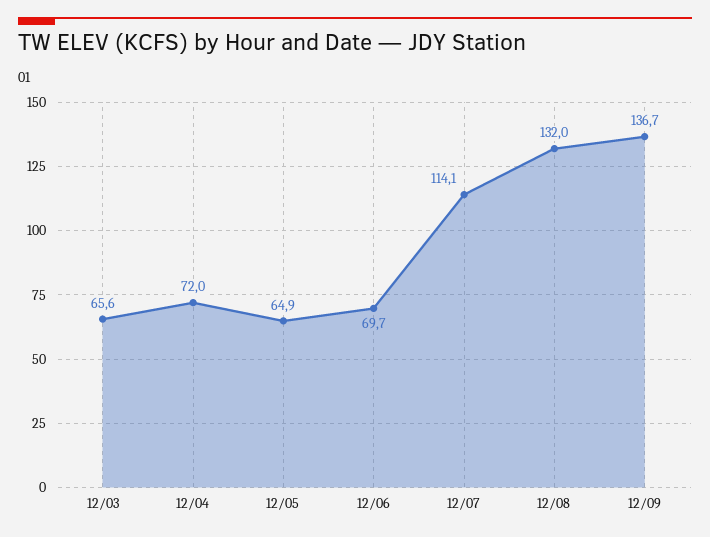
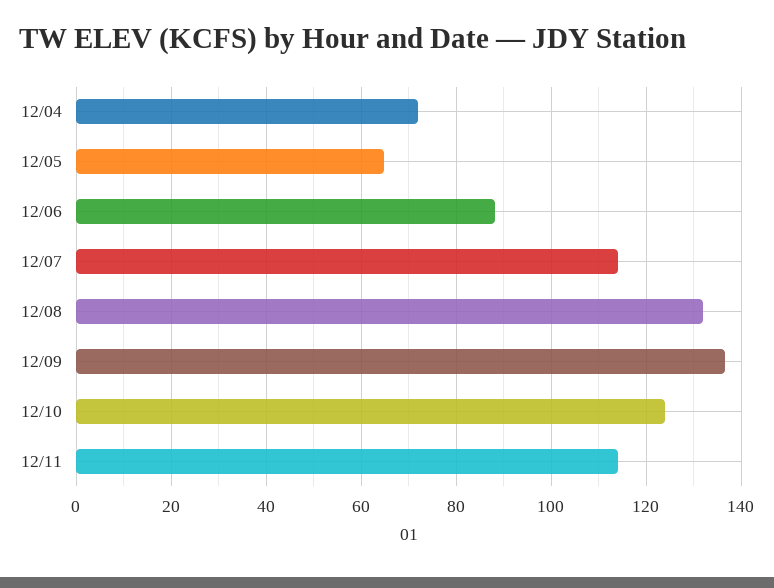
12/03: 65.6 -> none
12/06: 69.7 -> 88
12/10: none -> 124
12/11: none -> 114

